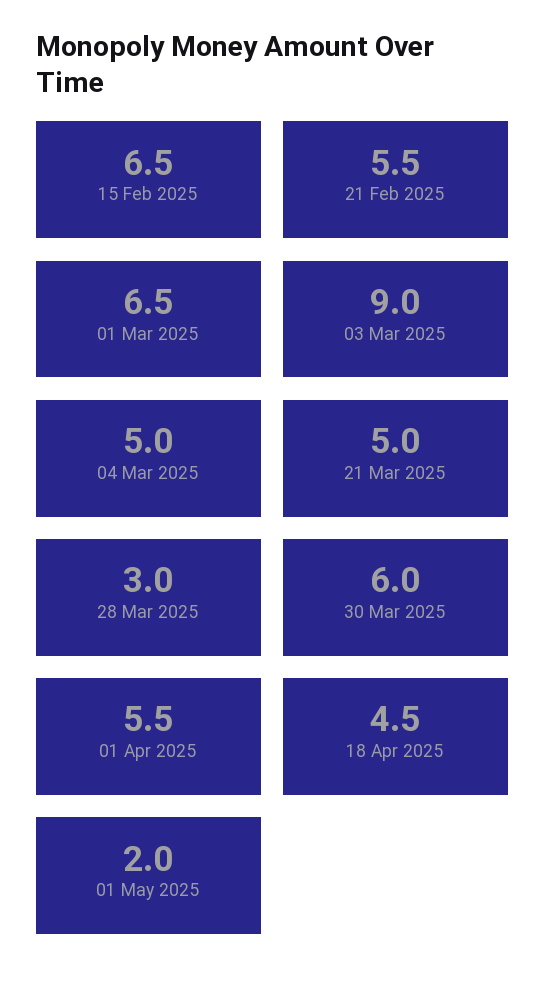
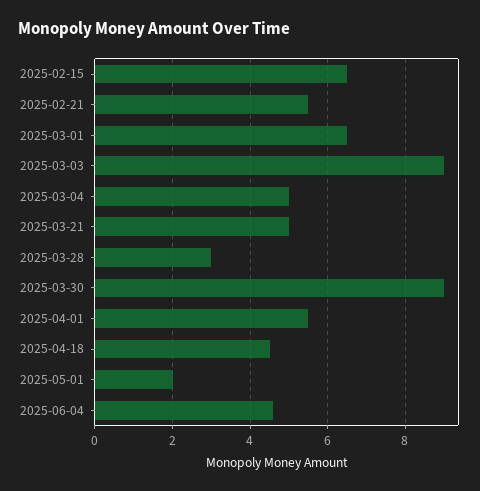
30 Mar 2025: 6 -> 9
2025-06-04: none -> 4.5

